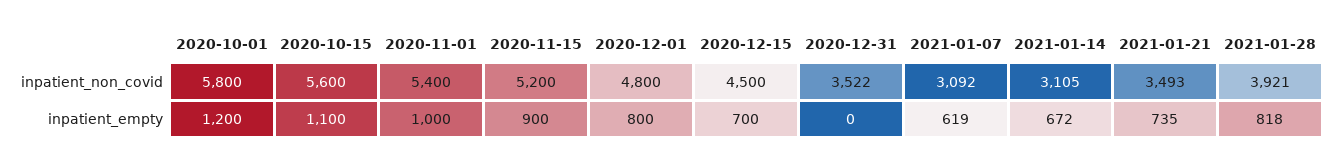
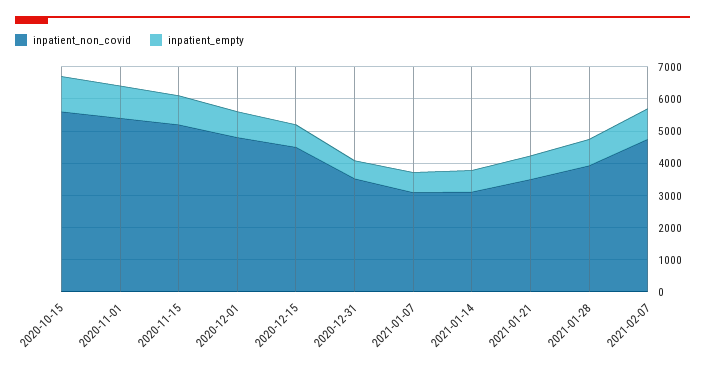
inpatient_non_covid, 2020-10-01: 5800 -> none
inpatient_empty, 2020-10-01: 1200 -> none
inpatient_empty, 2020-12-31: 0 -> 500
inpatient_non_covid, 2021-02-07: none -> 4750
inpatient_empty, 2021-02-07: none -> 1000

